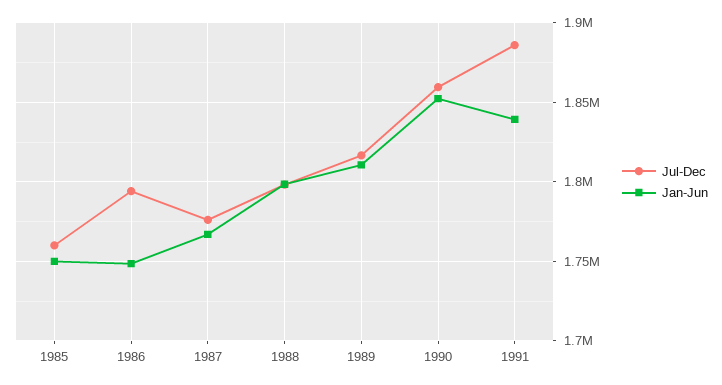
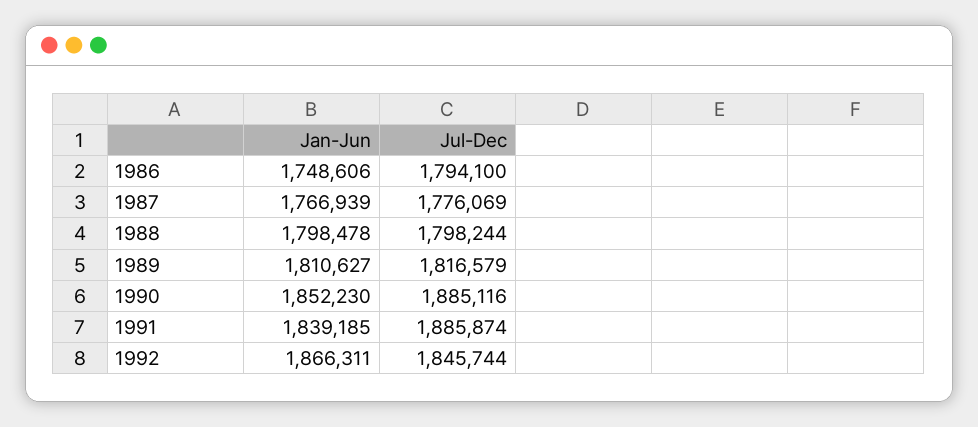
Jul-Dec, 1985: 1760000 -> none
Jan-Jun, 1985: 1750000 -> none
Jul-Dec, 1990: 1860000 -> 1885116
Jan-Jun, 1992: none -> 1866311
Jul-Dec, 1992: none -> 1845744

